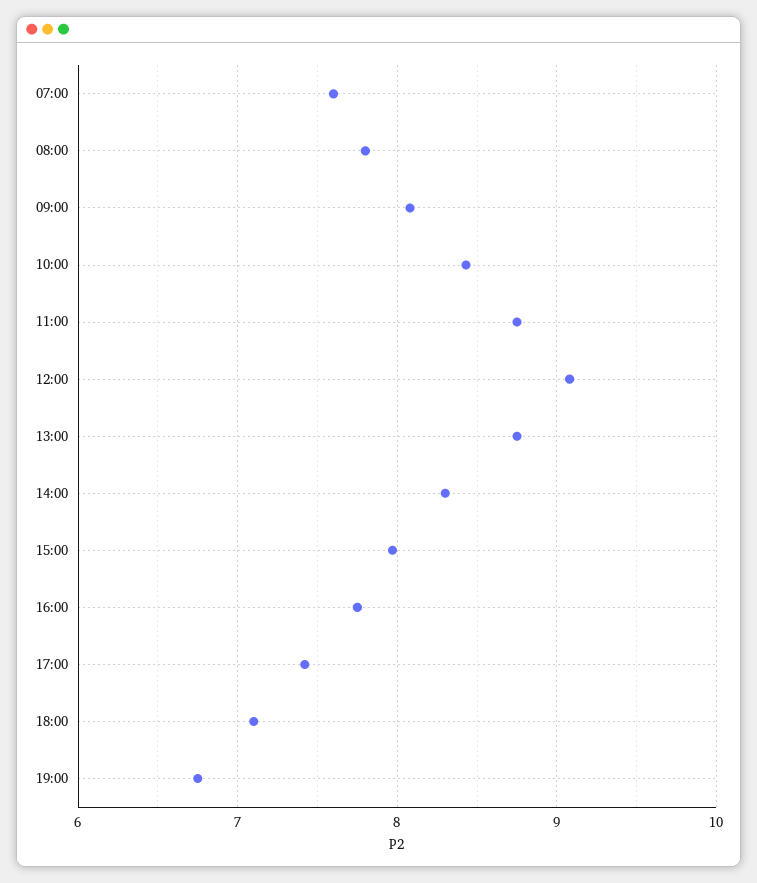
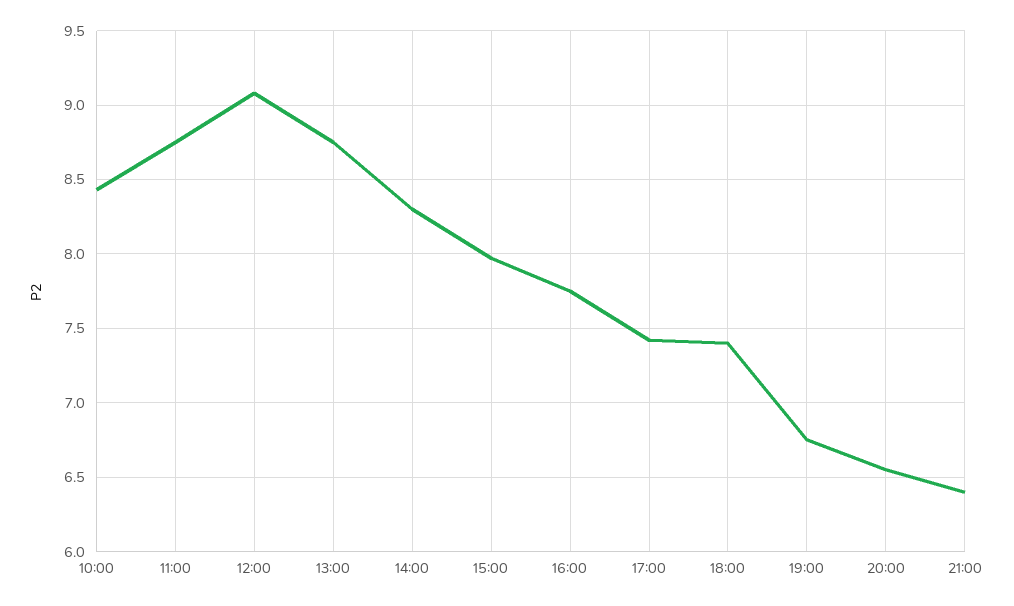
07:00: 7.6 -> none
08:00: 7.8 -> none
09:00: 8.1 -> none
18:00: 7.1 -> 7.4
20:00: none -> 6.55
21:00: none -> 6.4

